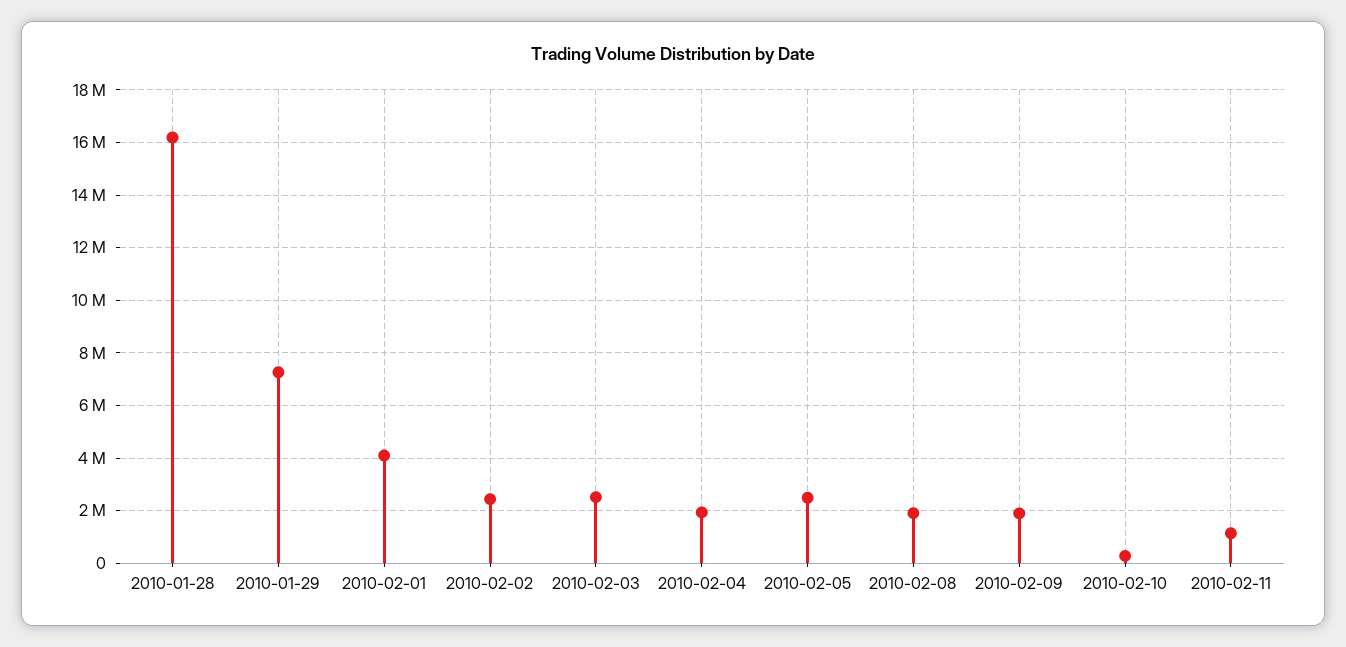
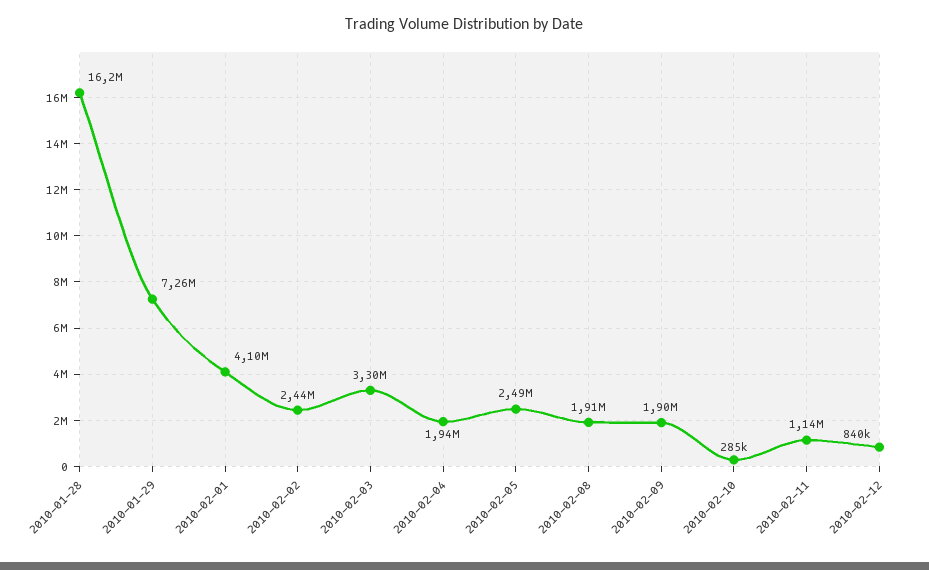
2010-02-03: 2500000 -> 3300000
2010-02-12: none -> 840000

